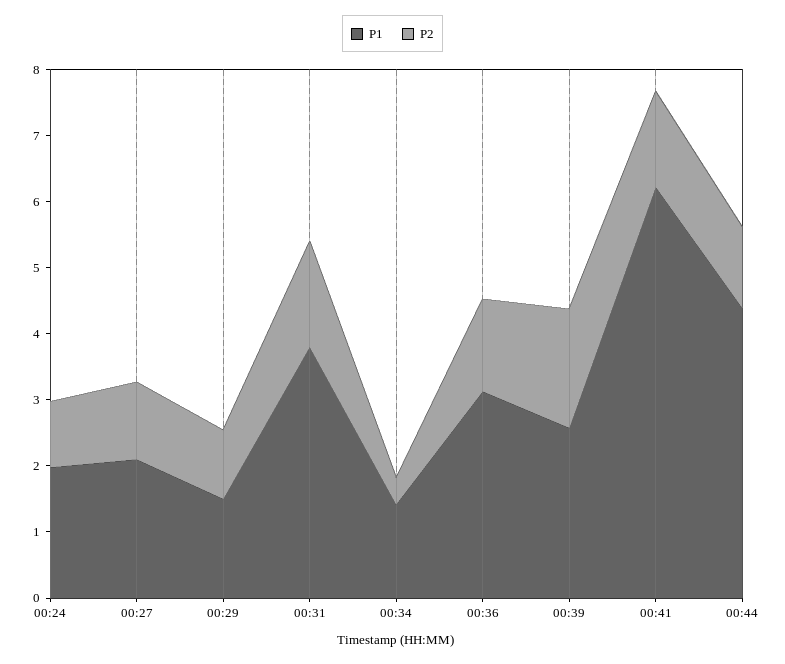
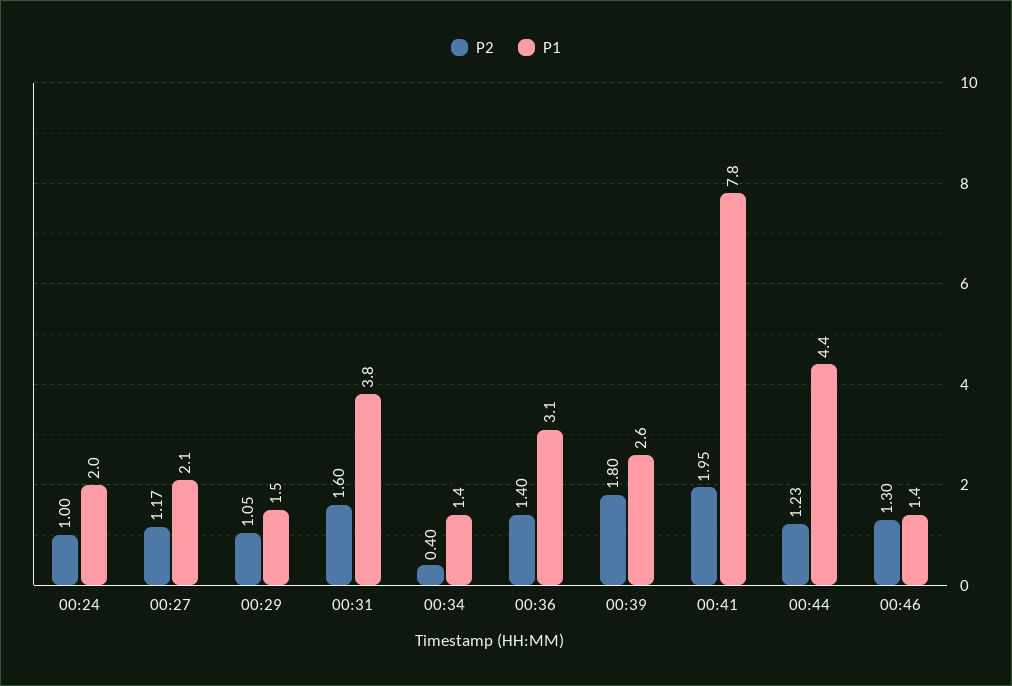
P1, 00:41: 6.2 -> 7.8
P2, 00:41: 1.4 -> 1.95
P2, 00:46: none -> 1.3
P1, 00:46: none -> 1.4

